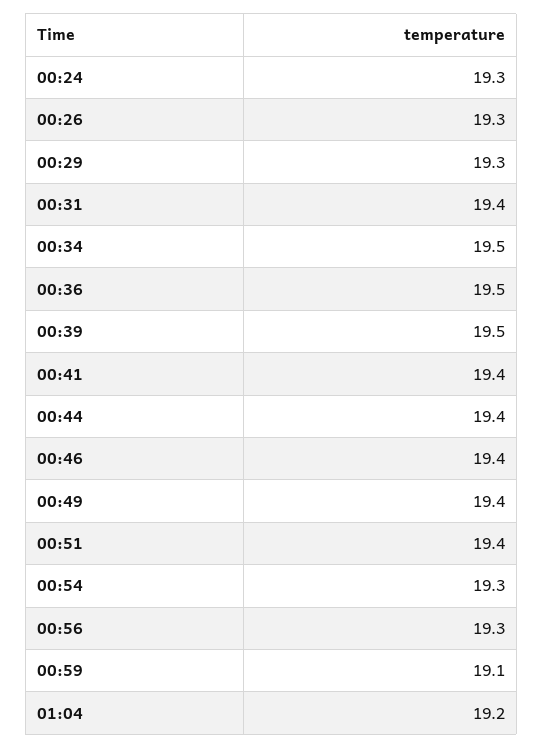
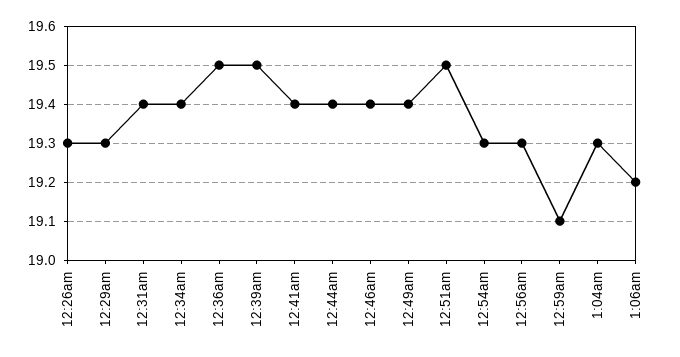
00:24: 19.3 -> none
00:34: 19.5 -> 19.4
00:51: 19.4 -> 19.5
01:04: 19.2 -> 19.3
1:06am: none -> 19.2

